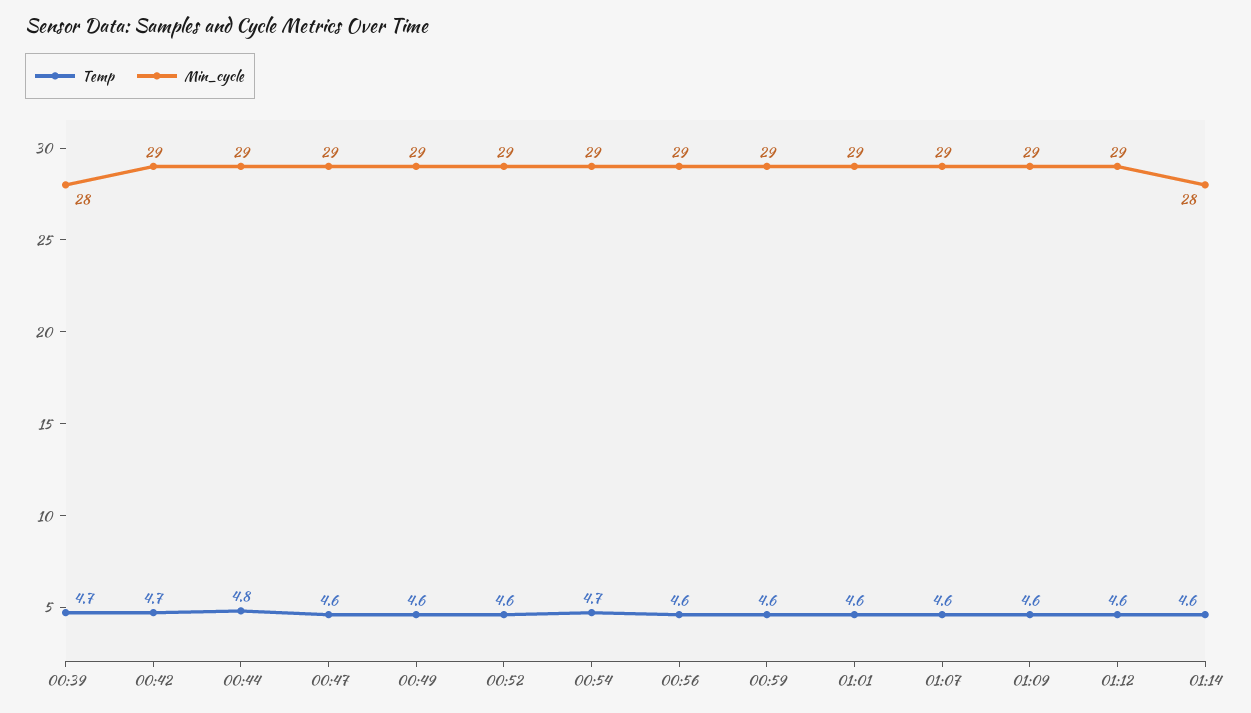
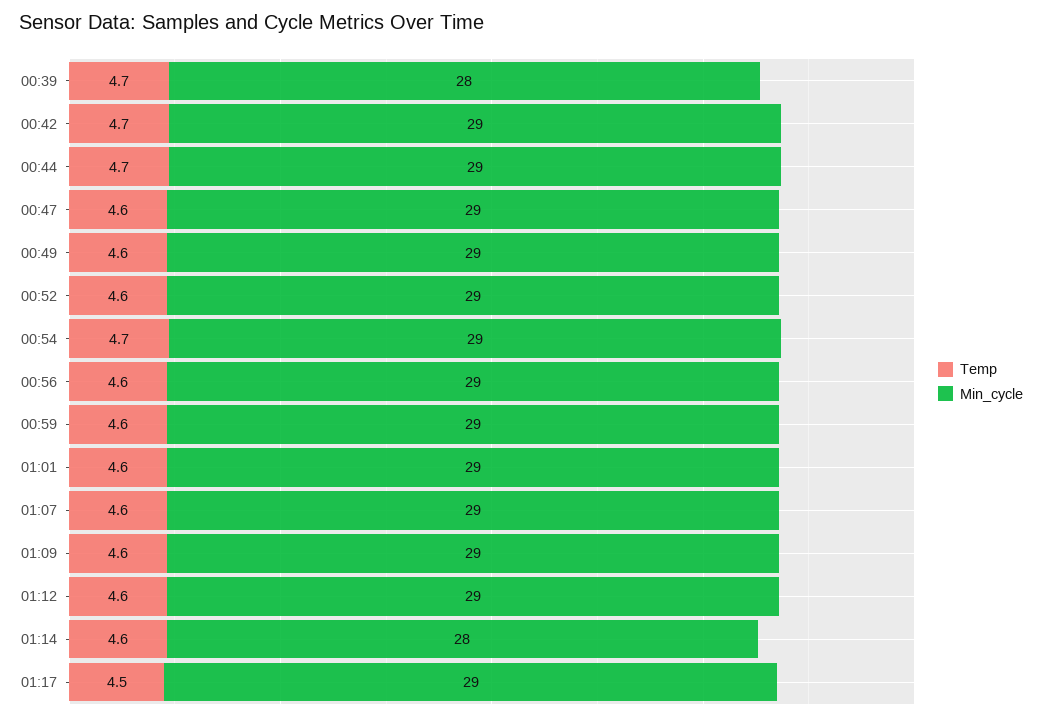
Temp, 00:44: 4.8 -> 4.7
Temp, 01:17: none -> 4.5
Min_cycle, 01:17: none -> 29

